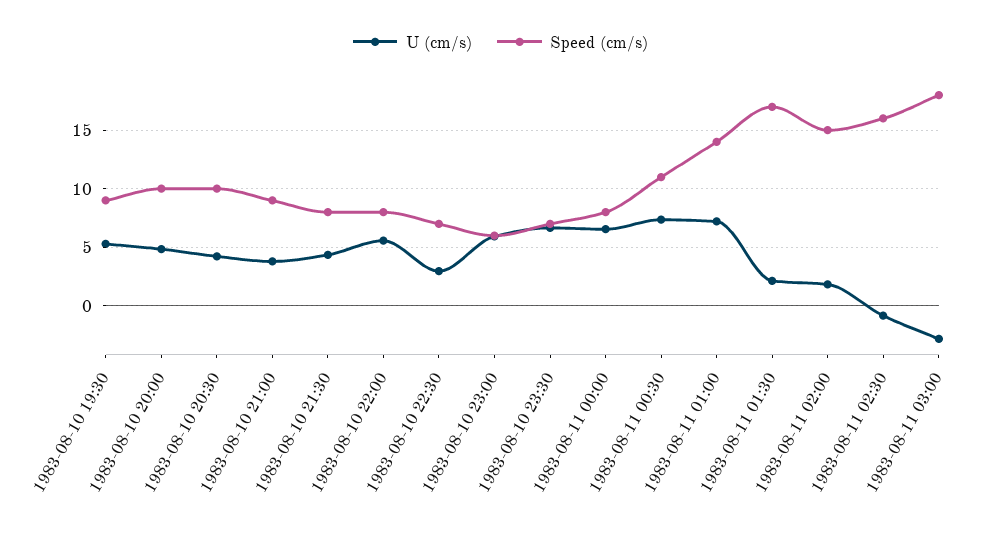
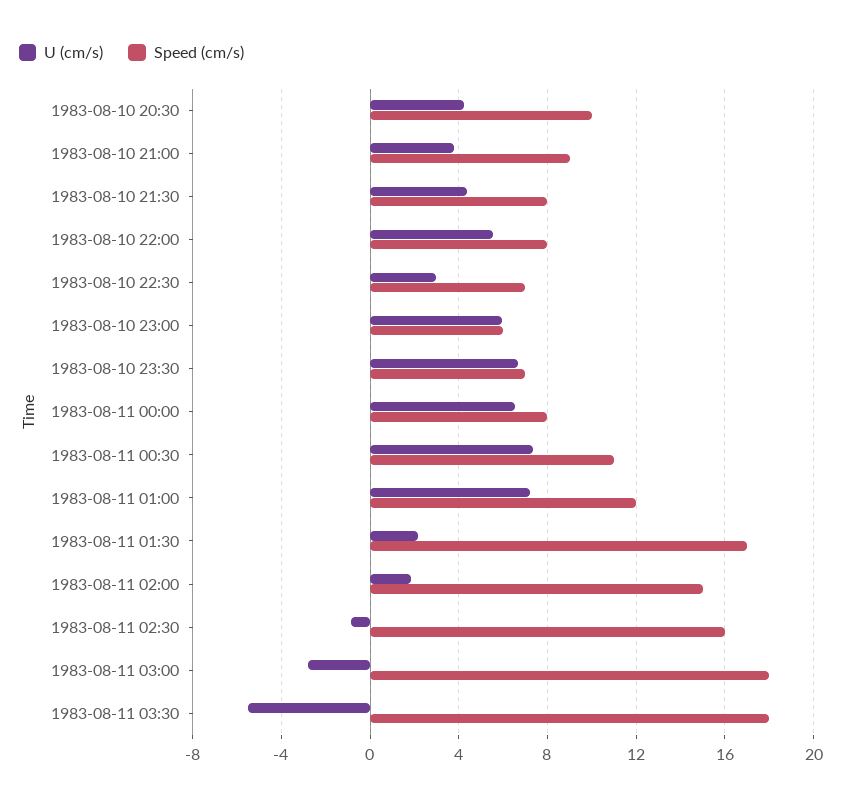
U (cm/s), 1983-08-10 19:30: 5 -> none
Speed (cm/s), 1983-08-10 19:30: 9 -> none
U (cm/s), 1983-08-10 20:00: 5 -> none
Speed (cm/s), 1983-08-10 20:00: 10 -> none
Speed (cm/s), 1983-08-11 01:00: 14 -> 12
U (cm/s), 1983-08-11 03:30: none -> -5.5
Speed (cm/s), 1983-08-11 03:30: none -> 18

